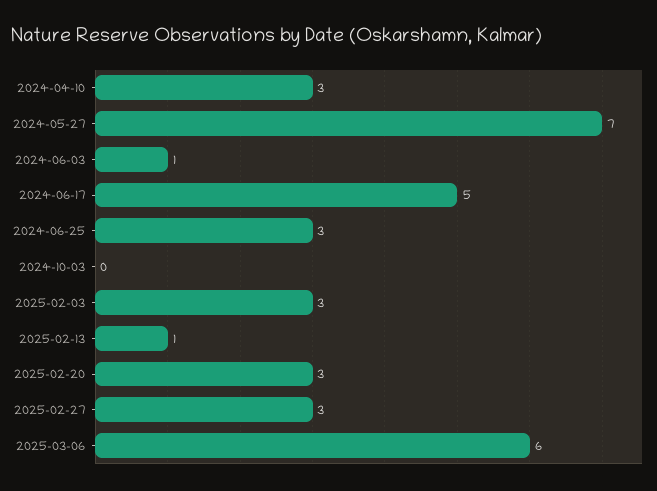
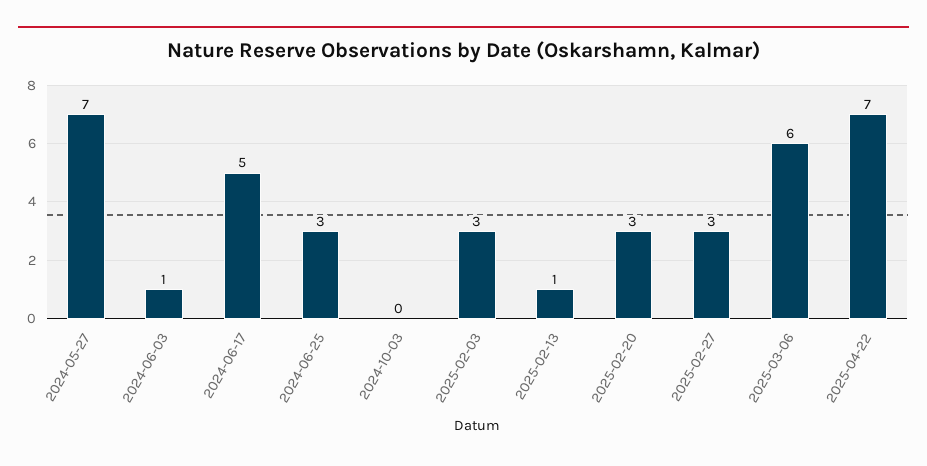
2024-04-10: 3 -> none
2025-04-22: none -> 7

